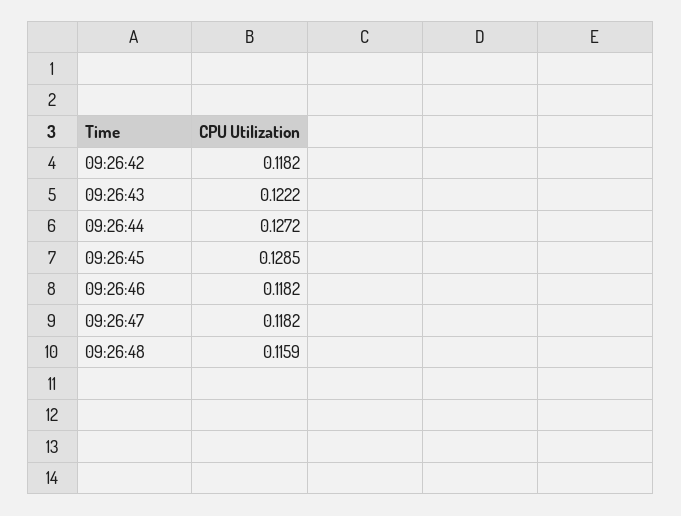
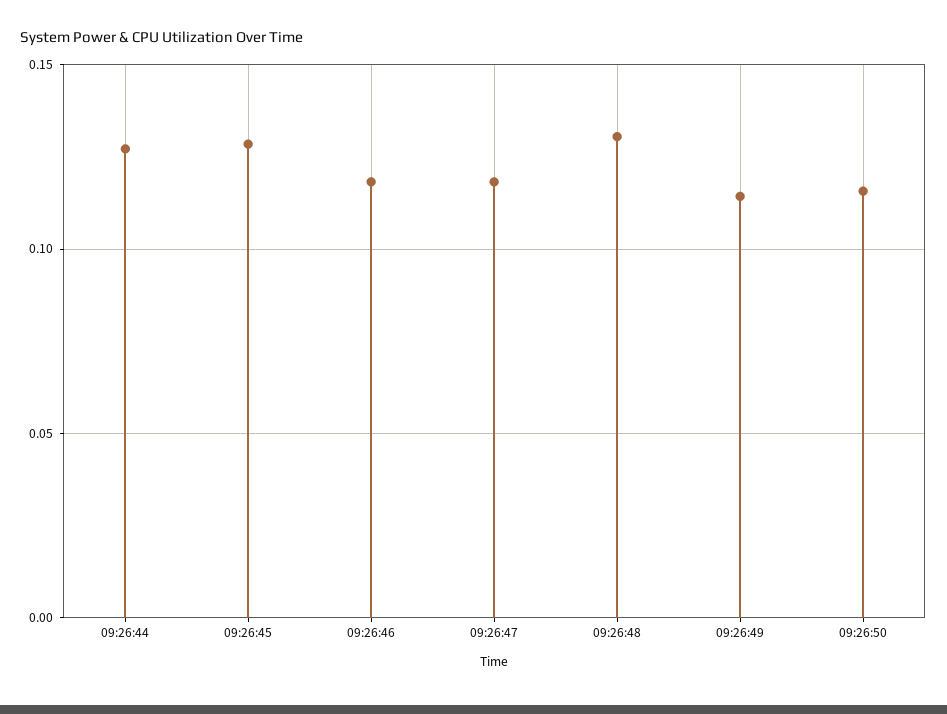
09:26:42: 0.1182 -> none
09:26:43: 0.1222 -> none
09:26:48: 0.1159 -> 0.13
09:26:49: none -> 0.115
09:26:50: none -> 0.115

